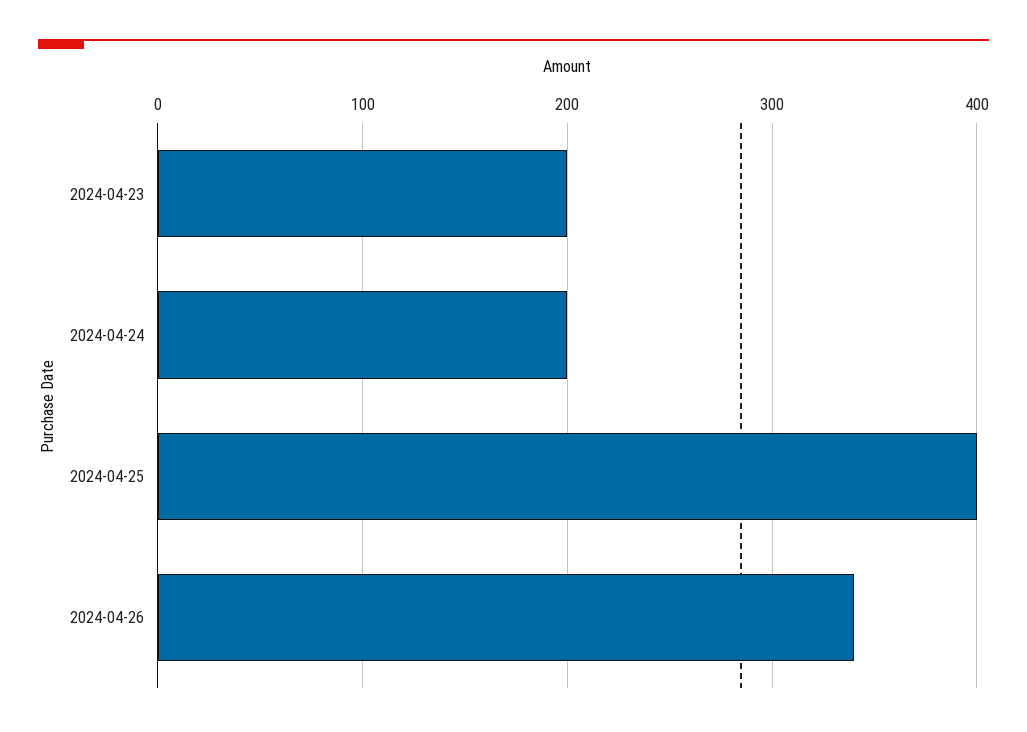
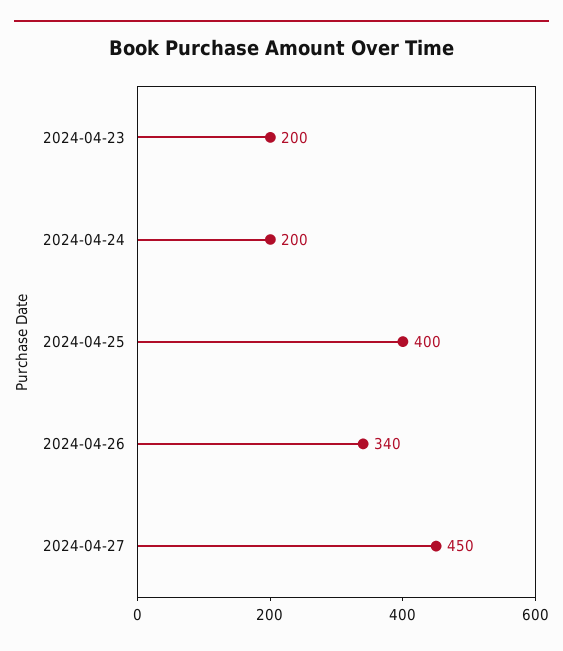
2024-04-27: none -> 450

